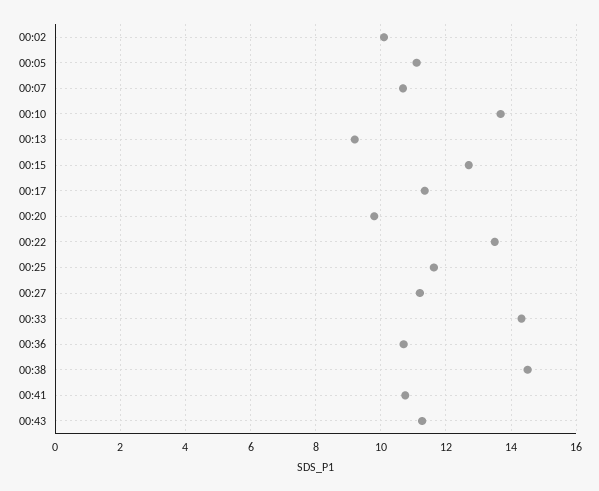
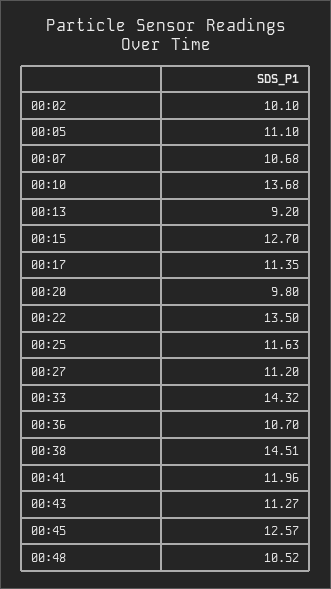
00:41: 10.8 -> 11.96
00:45: none -> 12.57
00:48: none -> 10.52

